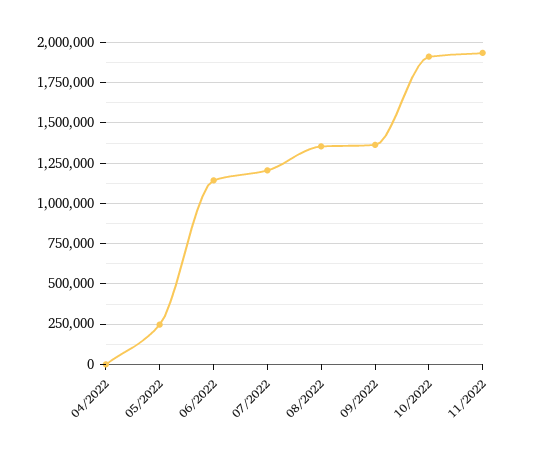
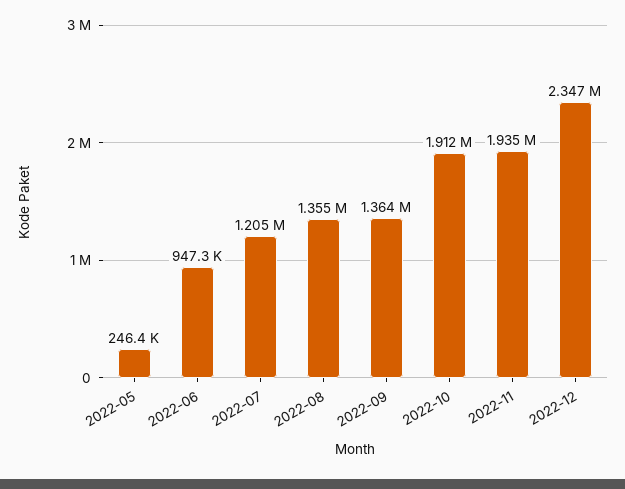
04/2022: 0 -> none
06/2022: 1150000 -> 947300
2022-12: none -> 2347000

